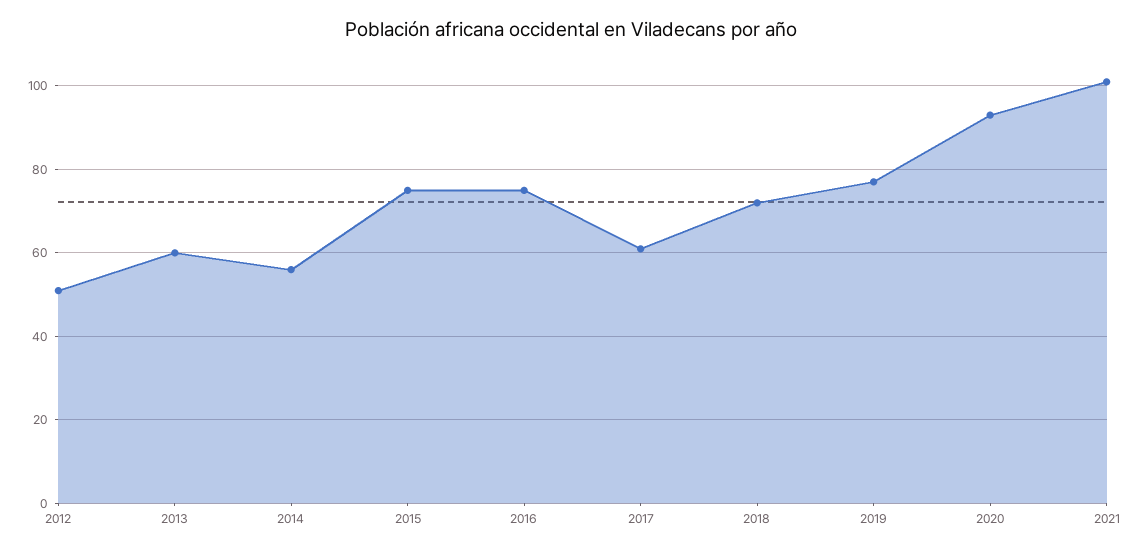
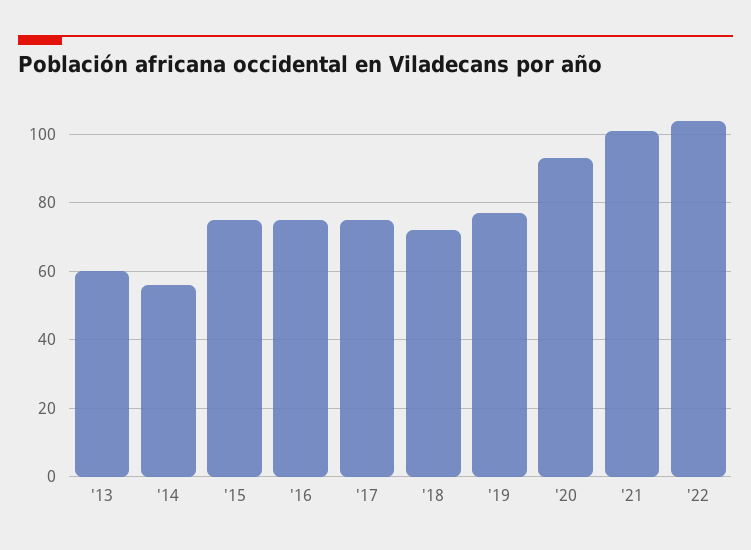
2012: 50 -> none
2017: 60 -> 75
'22: none -> 105

